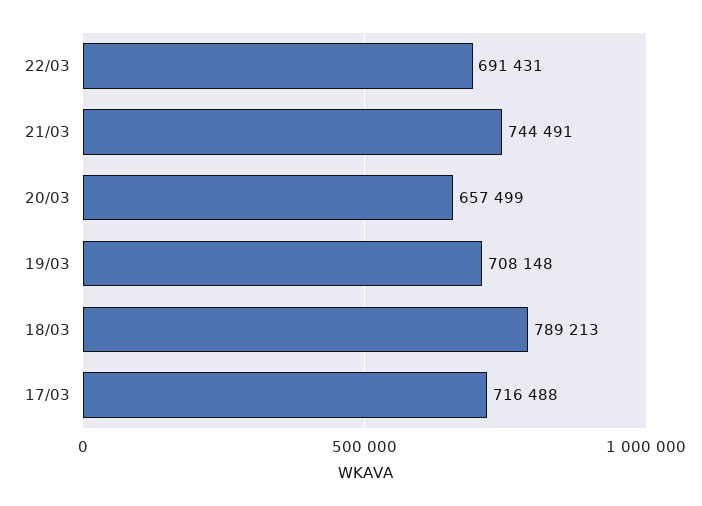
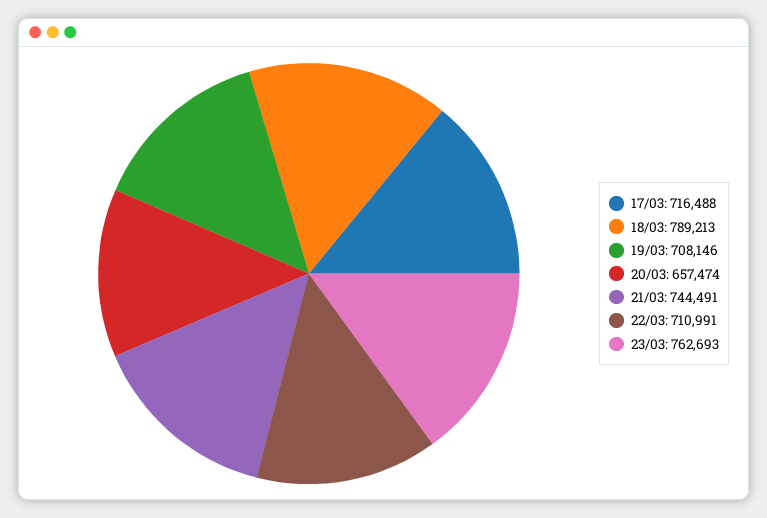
22/03: 691431 -> 710991
20/03: 657499 -> 657474
19/03: 708148 -> 708146
23/03: none -> 762693

